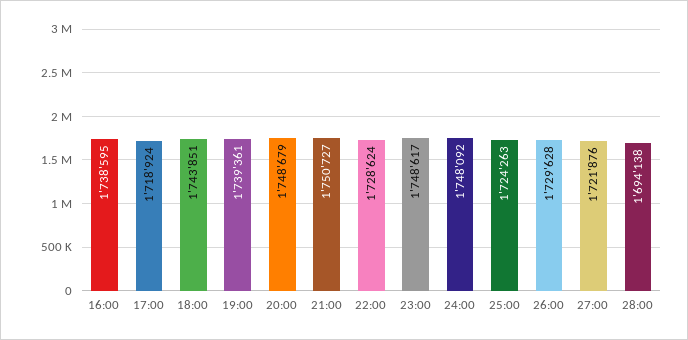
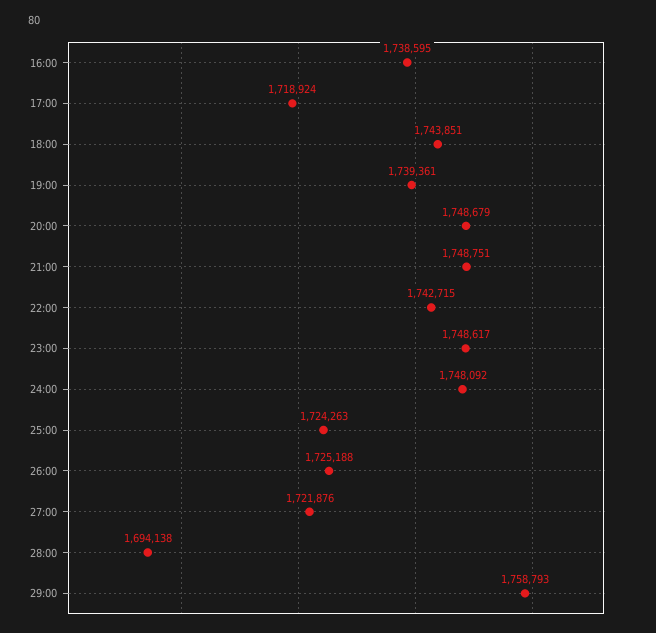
21:00: 1750727 -> 1748751
22:00: 1728624 -> 1742715
26:00: 1729628 -> 1725188
29:00: none -> 1758793

